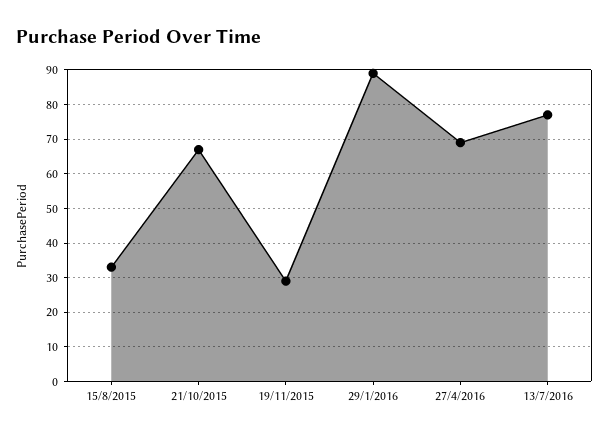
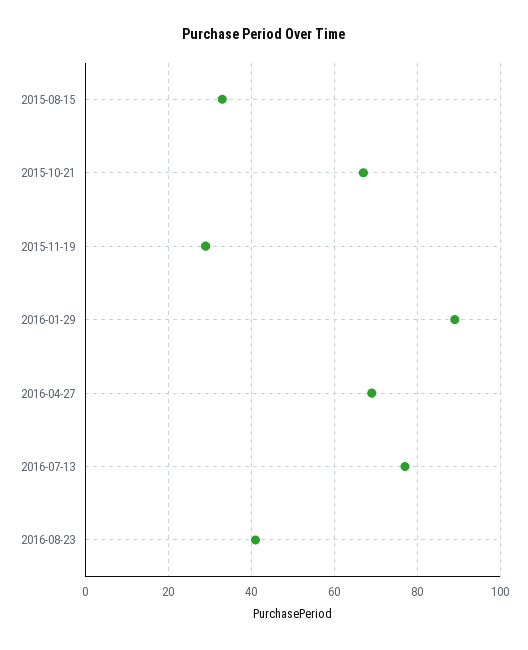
2016-08-23: none -> 40

